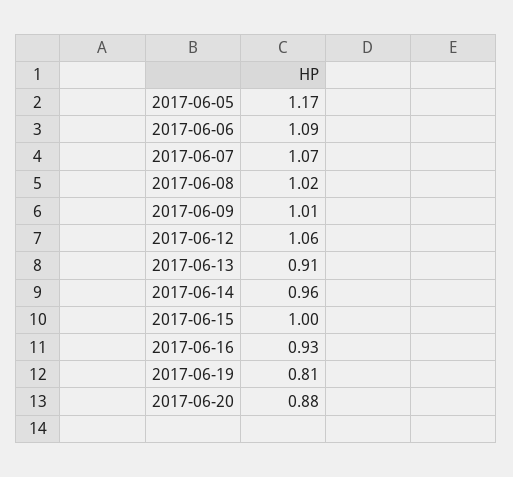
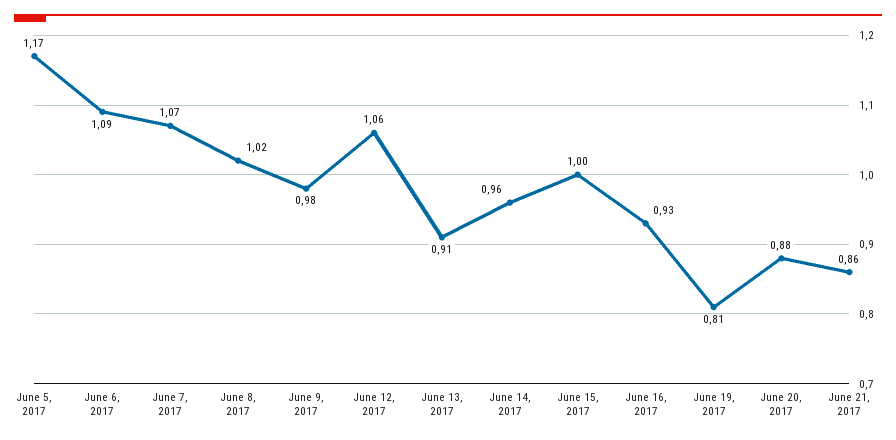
2017-06-09: 1.01 -> 0.98
June 21, 2017: none -> 0.86

